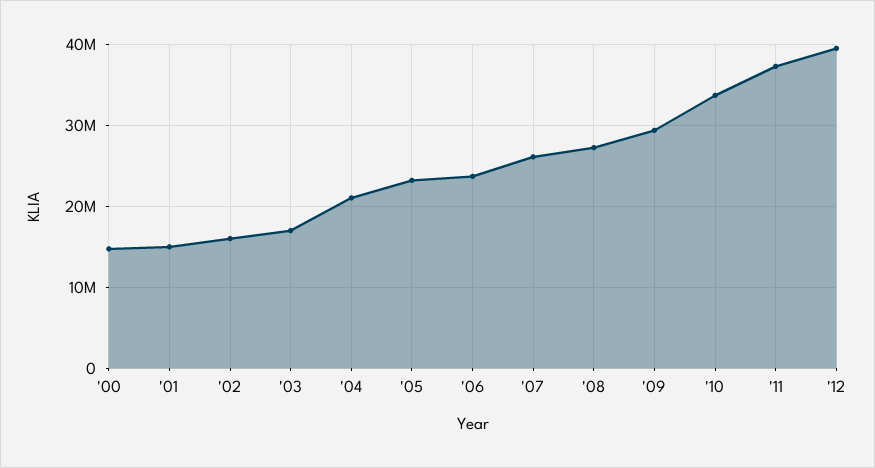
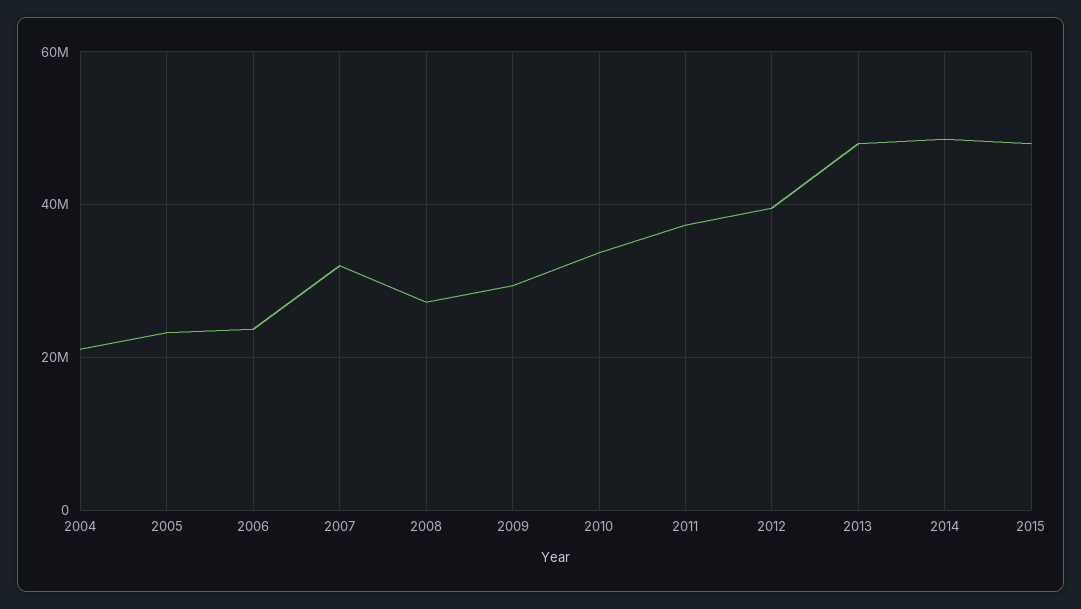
'00: 15000000 -> none
'01: 15000000 -> none
'02: 16000000 -> none
'03: 17000000 -> none
'07: 26000000 -> 32000000
2013: none -> 48000000
2014: none -> 48000000
2015: none -> 48000000

